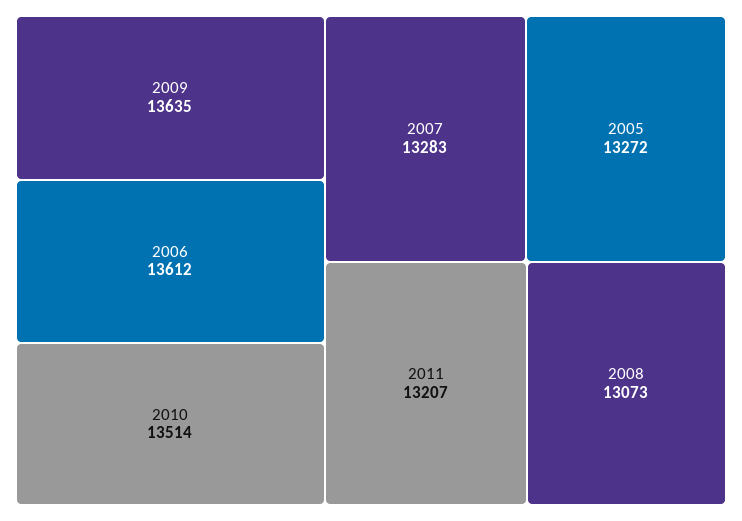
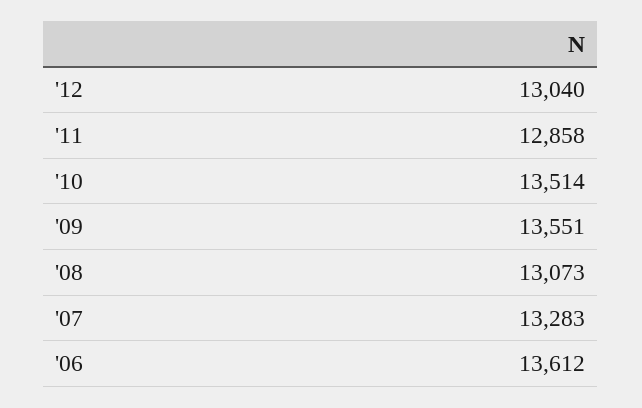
2009: 13635 -> 13551
2005: 13272 -> none
2011: 13207 -> 12858
'12: none -> 13040

